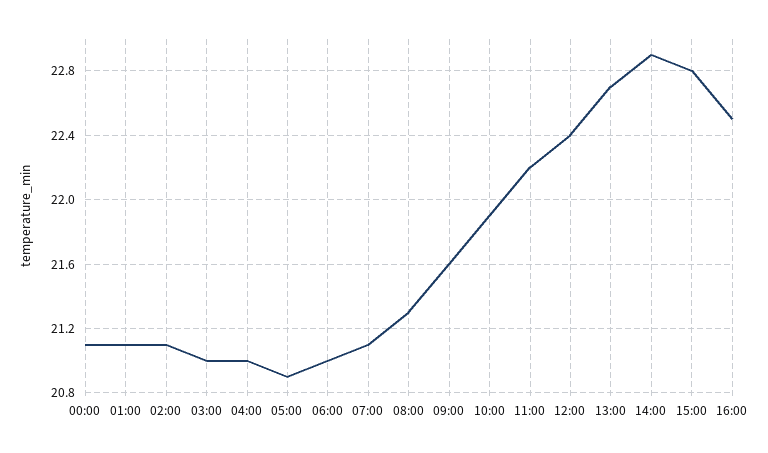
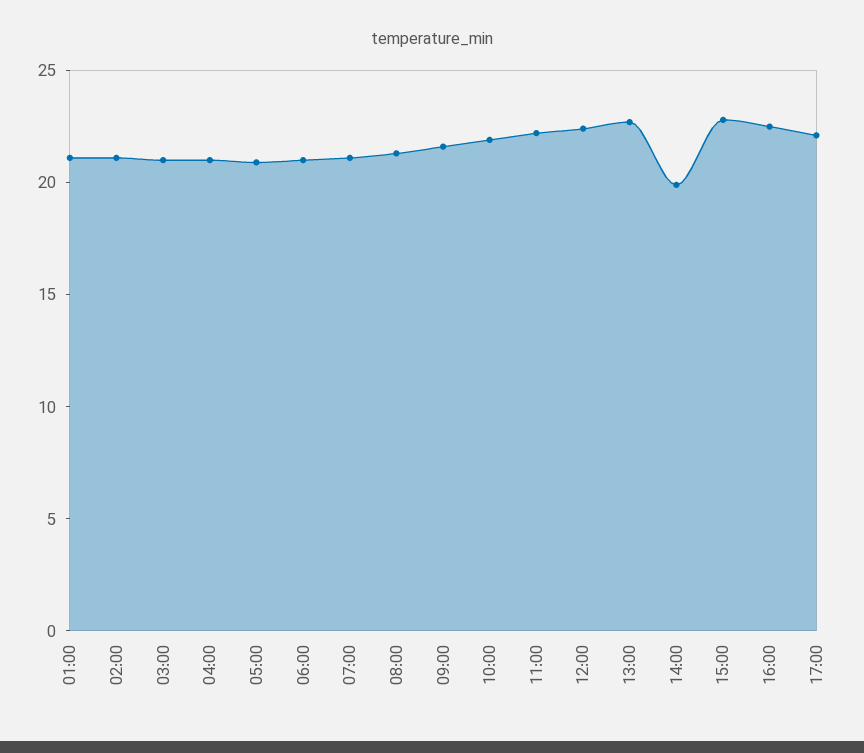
00:00: 21.1 -> none
14:00: 22.9 -> 20
17:00: none -> 22

